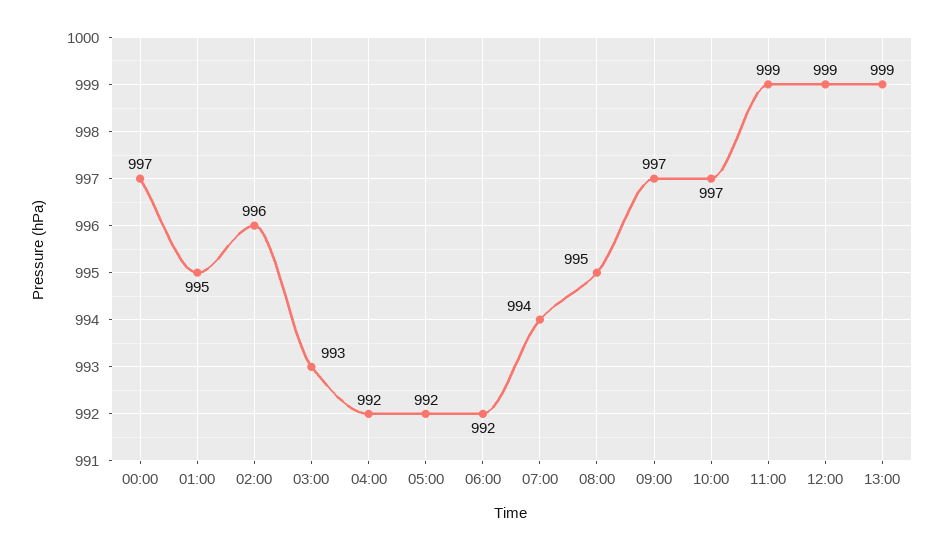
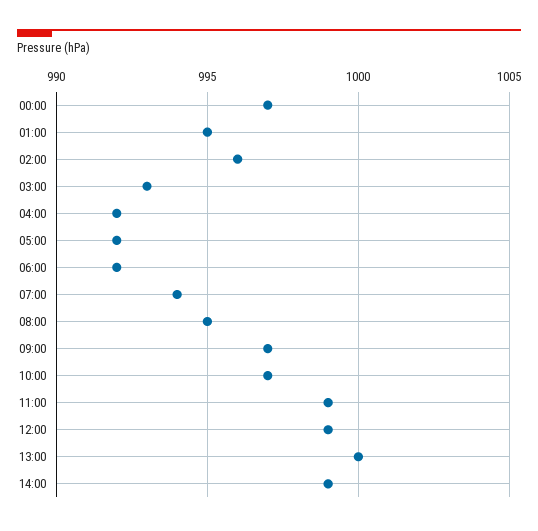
13:00: 999 -> 1000
14:00: none -> 999

